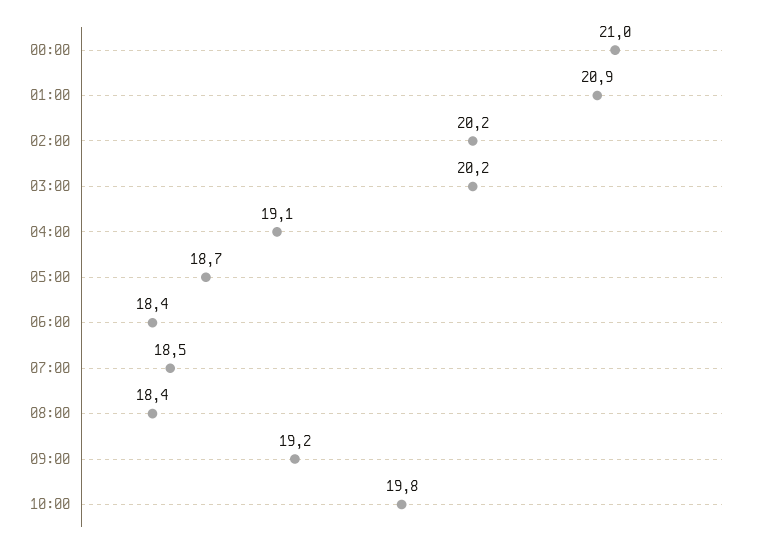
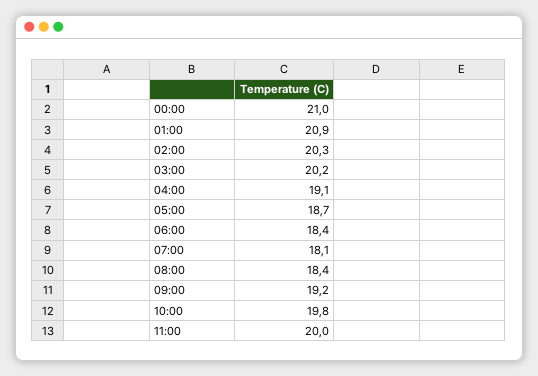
02:00: 20.2 -> 20.3
07:00: 18.5 -> 18.1
11:00: none -> 20

